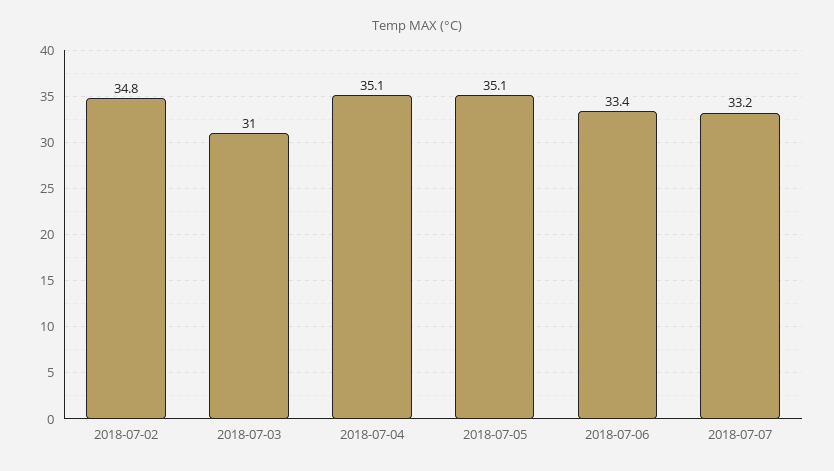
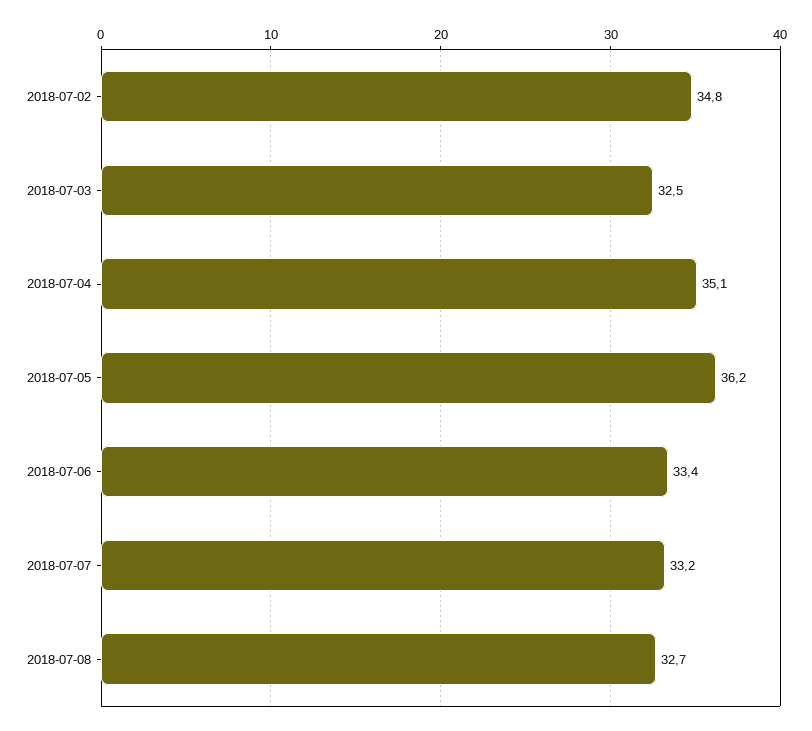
2018-07-03: 31 -> 32.5
2018-07-05: 35.1 -> 36.2
2018-07-08: none -> 32.7

